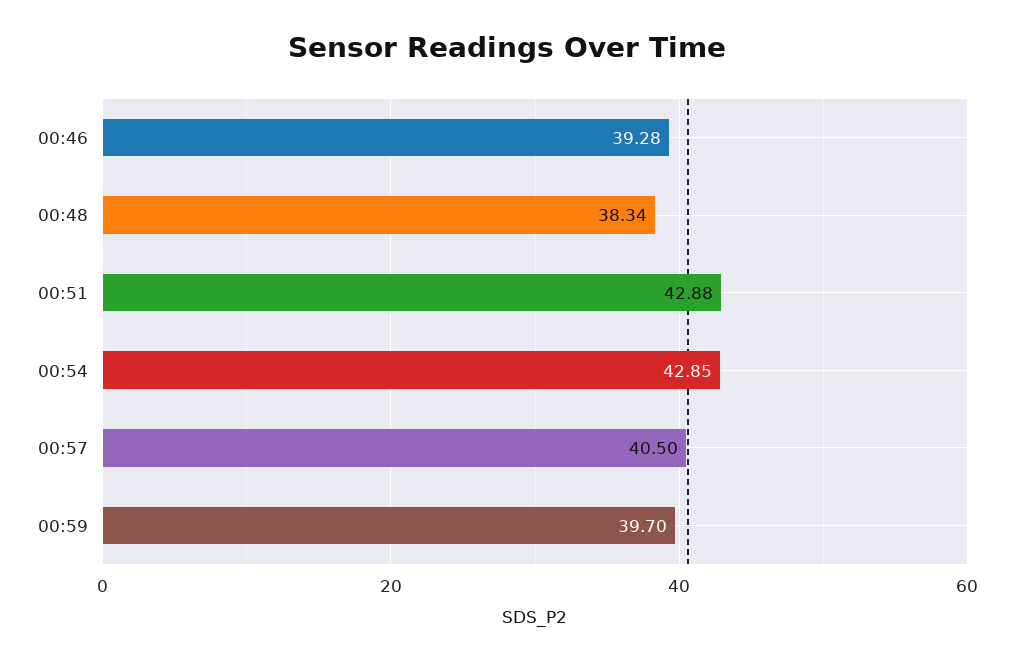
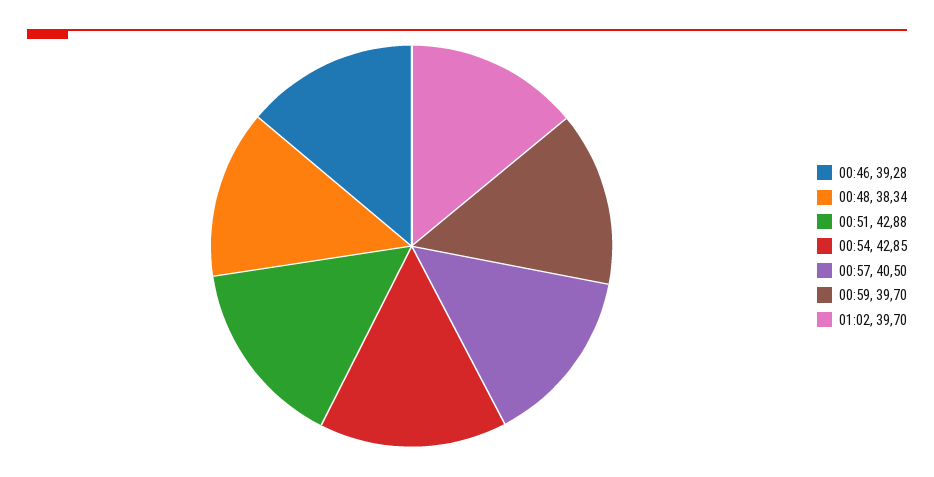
01:02: none -> 39.7

